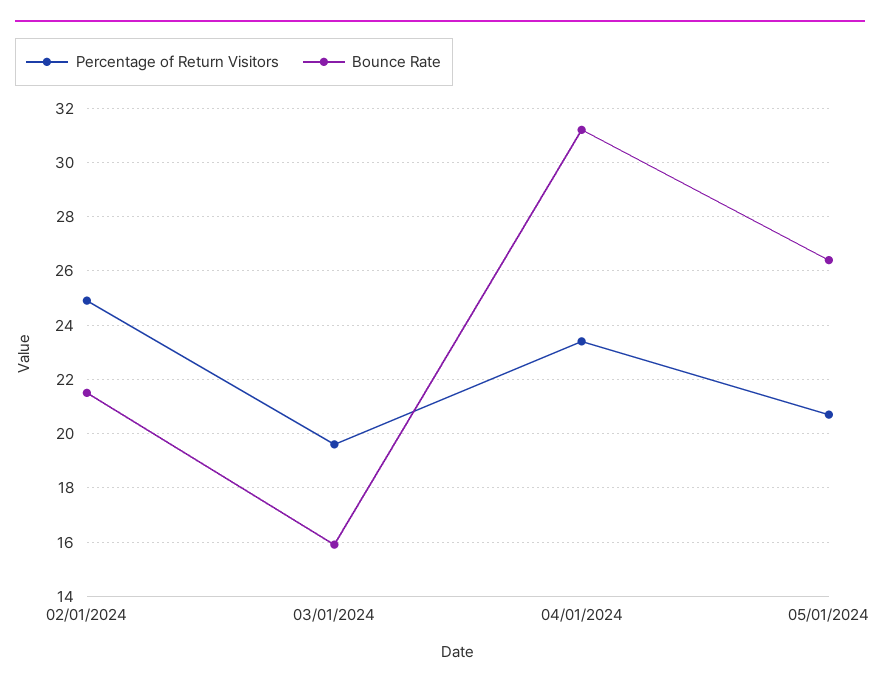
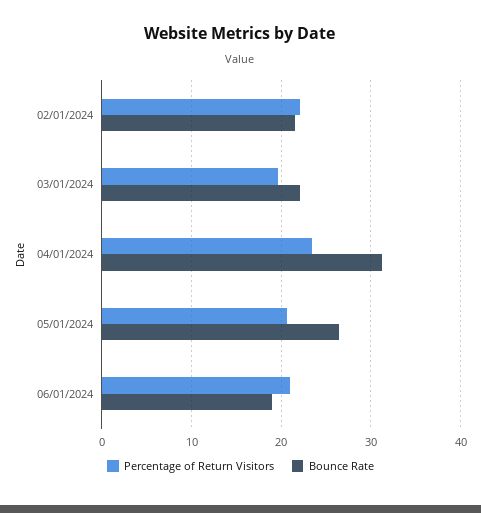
Percentage of Return Visitors, 02/01/2024: 25 -> 22
Bounce Rate, 03/01/2024: 16 -> 22
Percentage of Return Visitors, 06/01/2024: none -> 21
Bounce Rate, 06/01/2024: none -> 19

